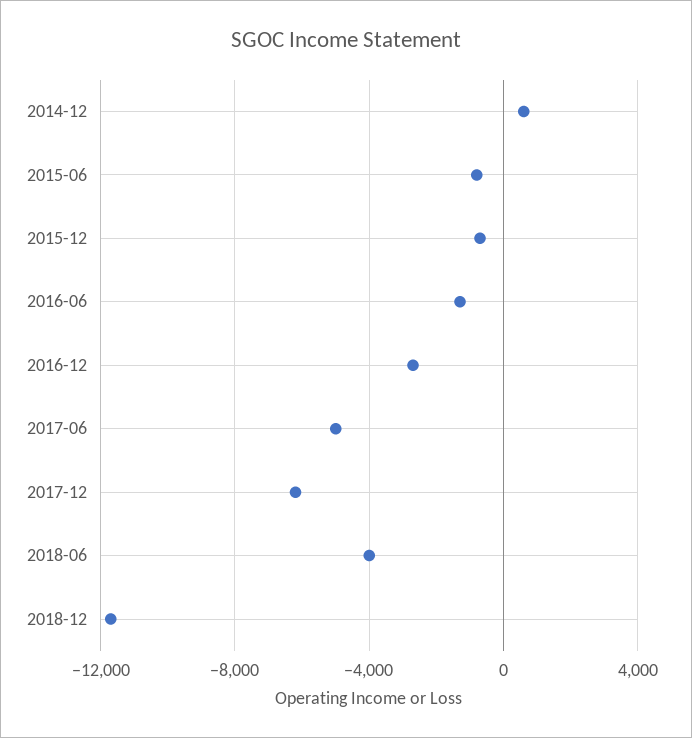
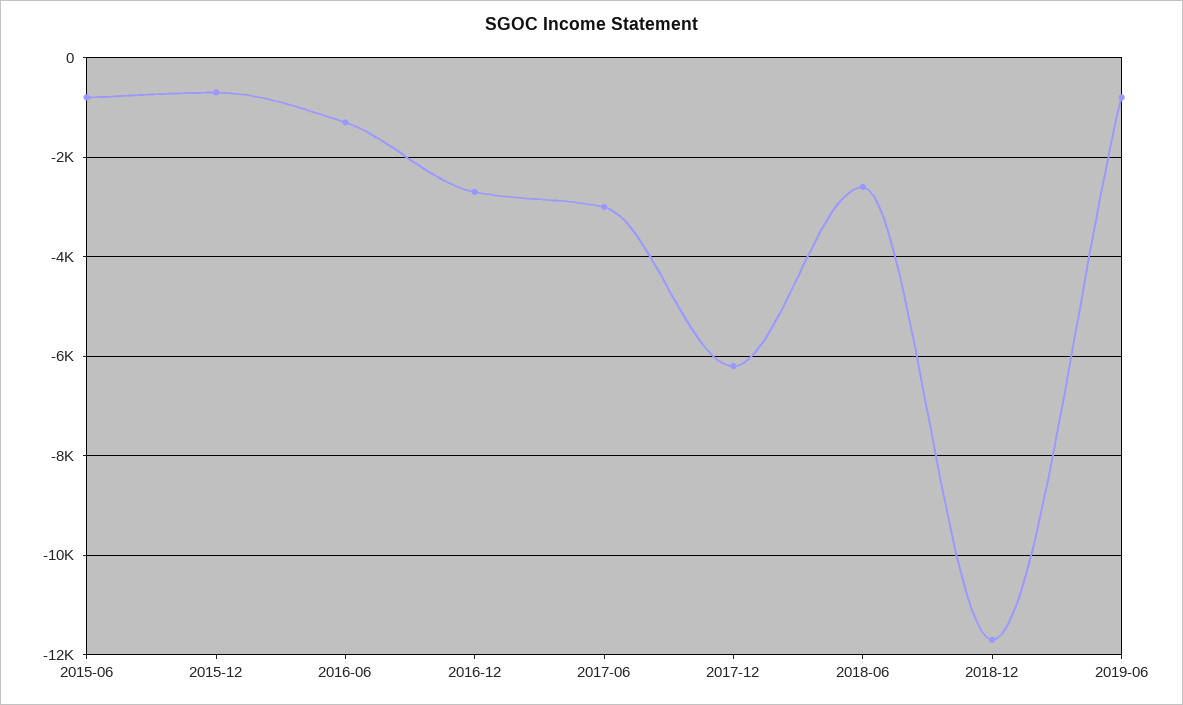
2014-12: 500 -> none
2017-06: -5000 -> -3000
2018-06: -4000 -> -2600
2019-06: none -> -800

